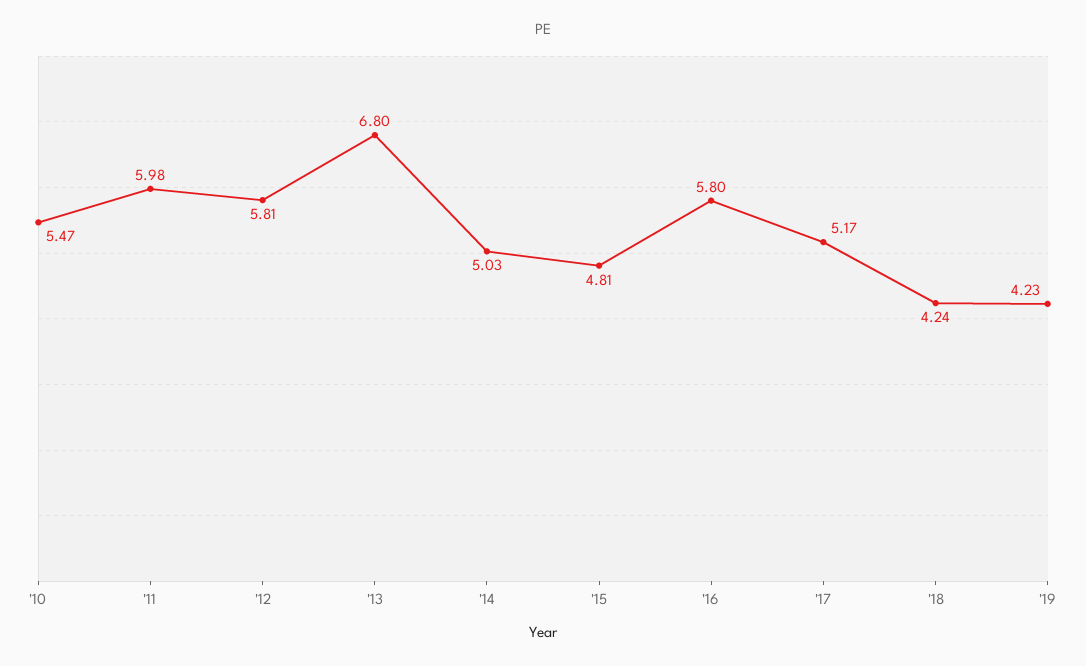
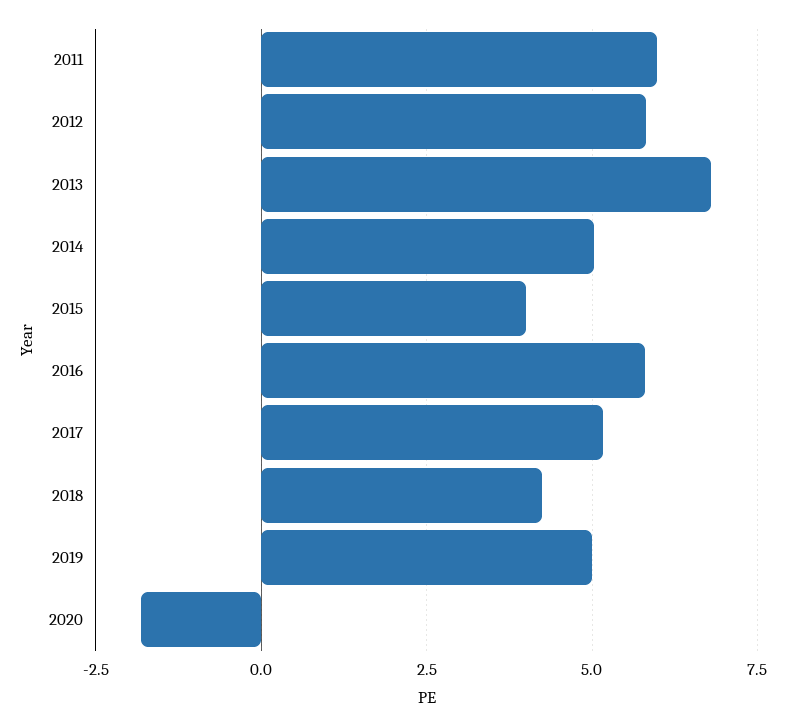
'10: 5.47 -> none
'15: 4.81 -> 4
'19: 4.23 -> 5
2020: none -> -1.75

